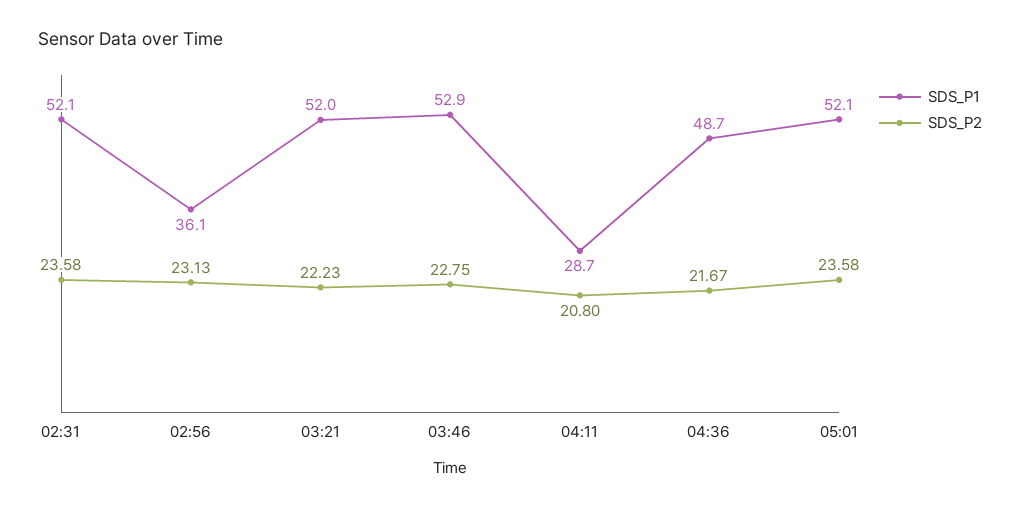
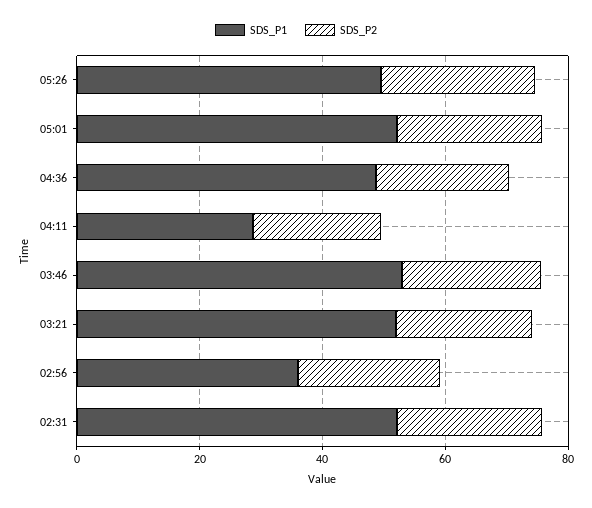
SDS_P1, 05:26: none -> 50
SDS_P2, 05:26: none -> 25

